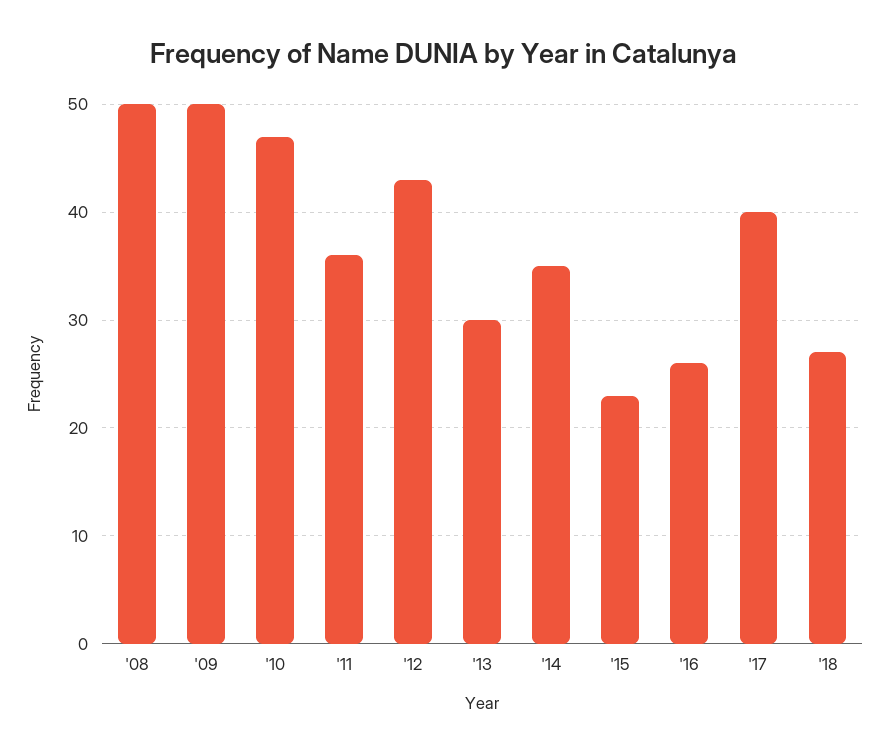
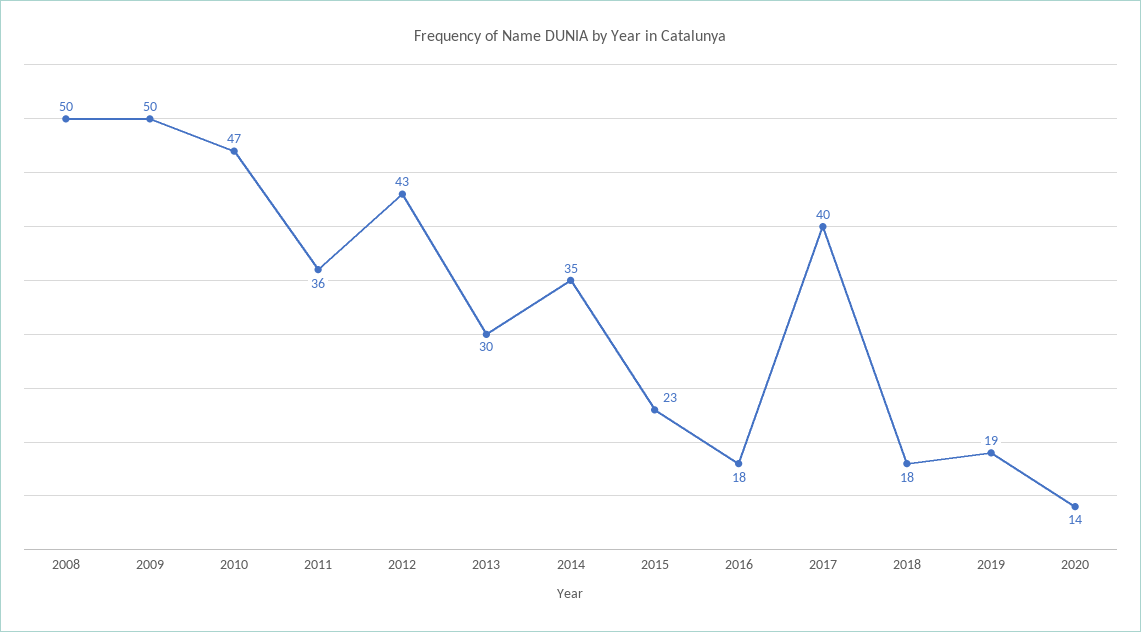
'16: 26 -> 18
'18: 27 -> 18
2019: none -> 19
2020: none -> 14

